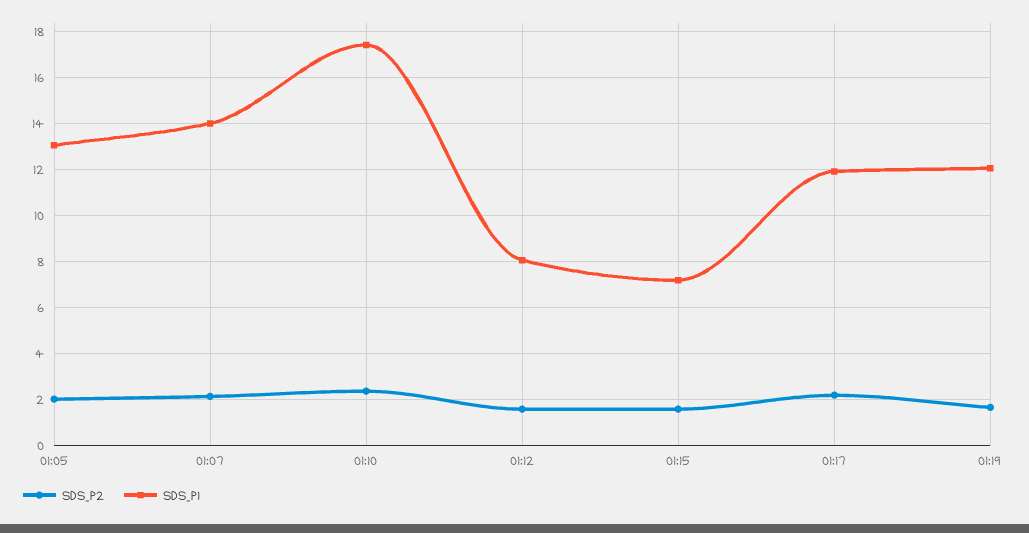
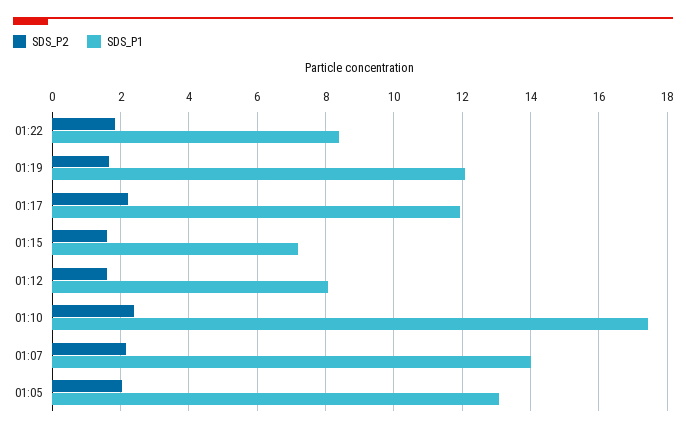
SDS_P2, 01:22: none -> 1.8
SDS_P1, 01:22: none -> 8.4

